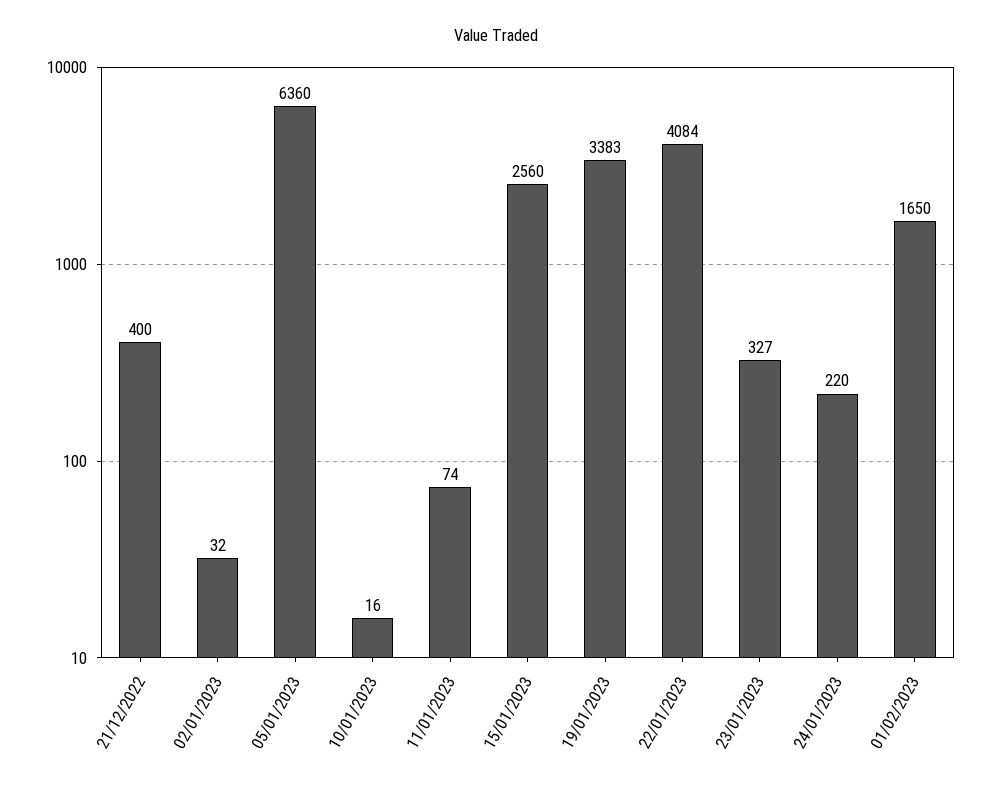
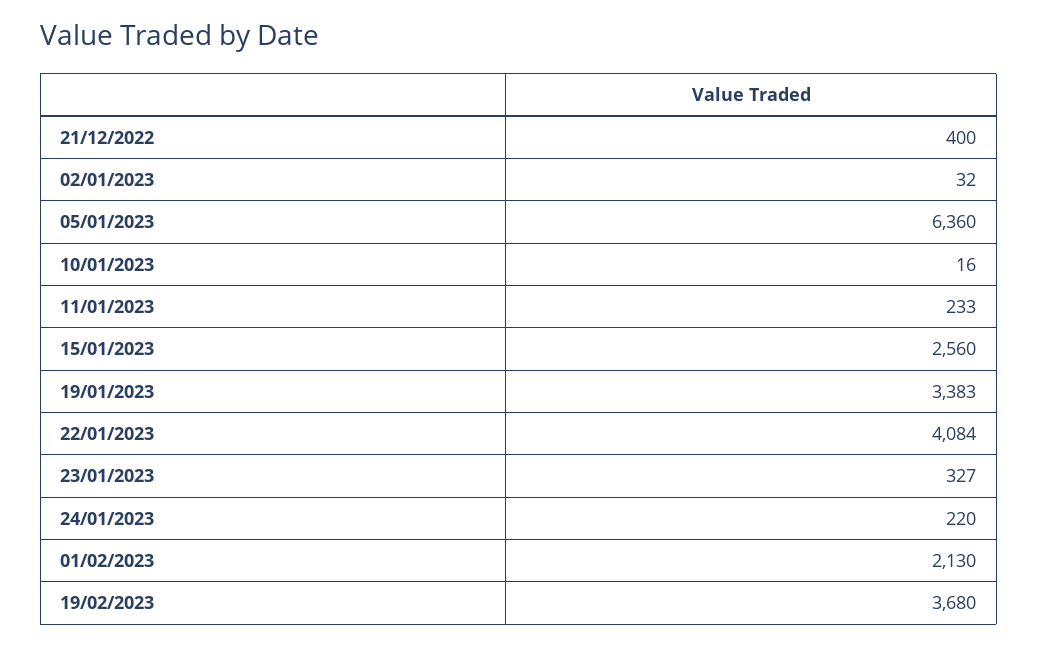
11/01/2023: 74 -> 233
01/02/2023: 1650 -> 2130
19/02/2023: none -> 3680

